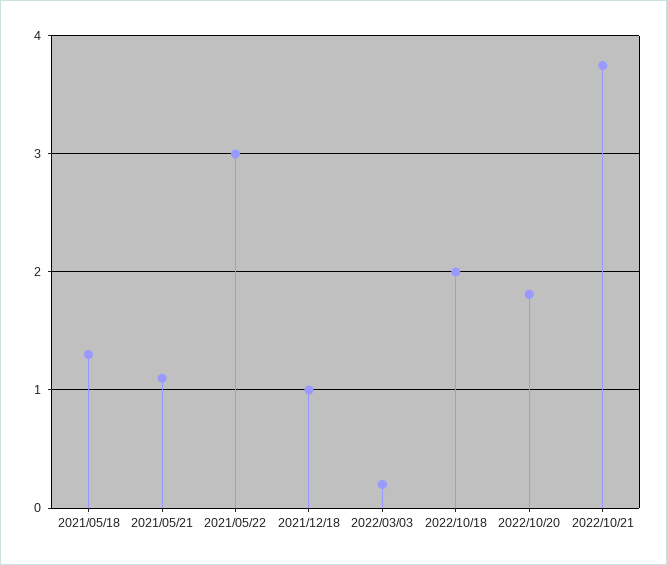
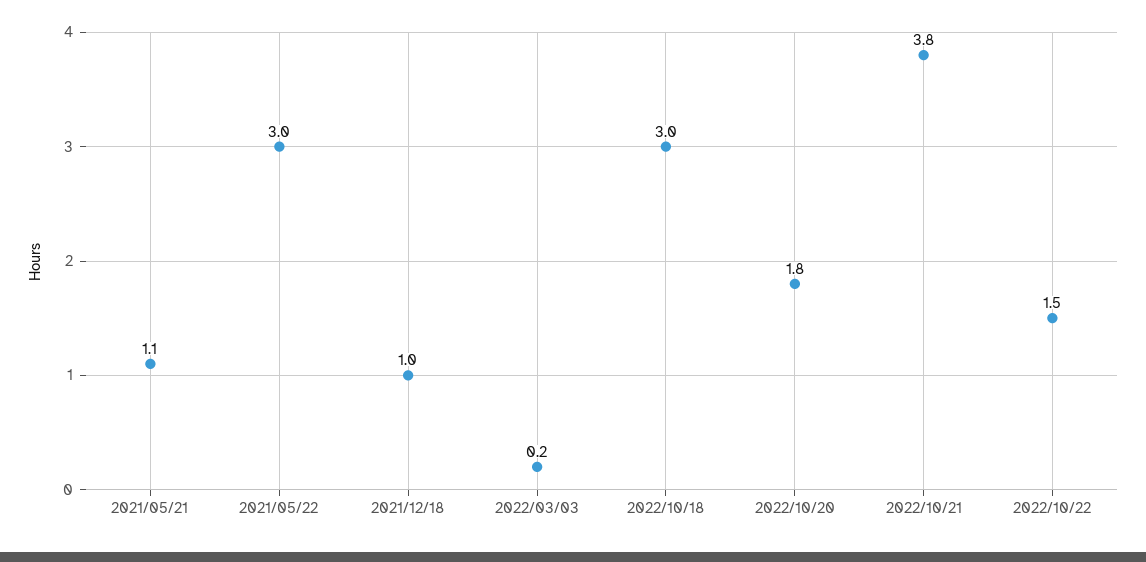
2021/05/18: 1.3 -> none
2022/10/18: 2 -> 3
2022/10/22: none -> 1.5

